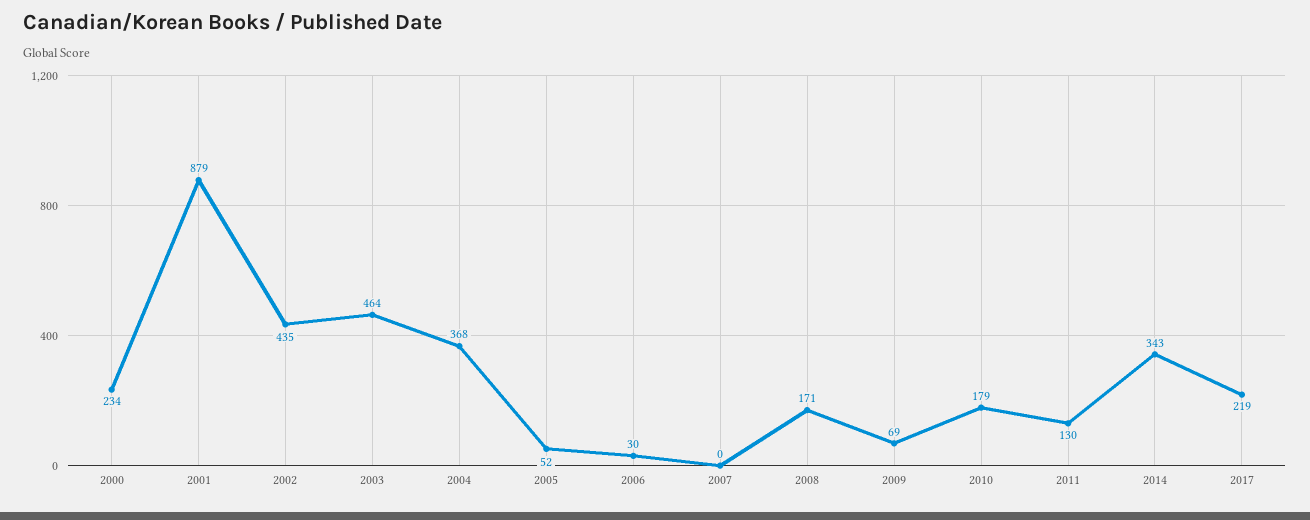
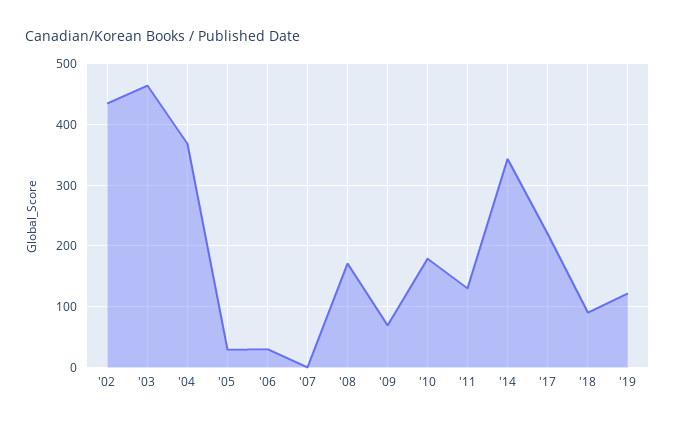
2000: 234 -> none
2001: 879 -> none
2005: 52 -> 30
'18: none -> 90
'19: none -> 120

